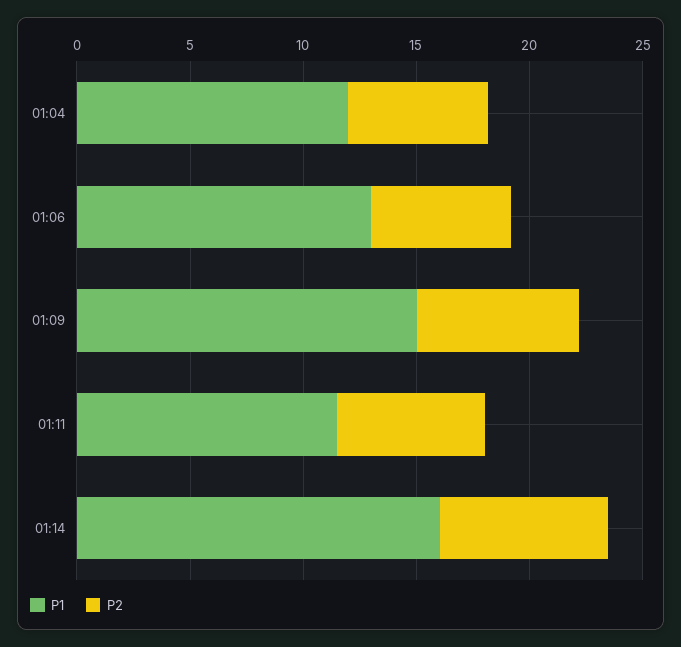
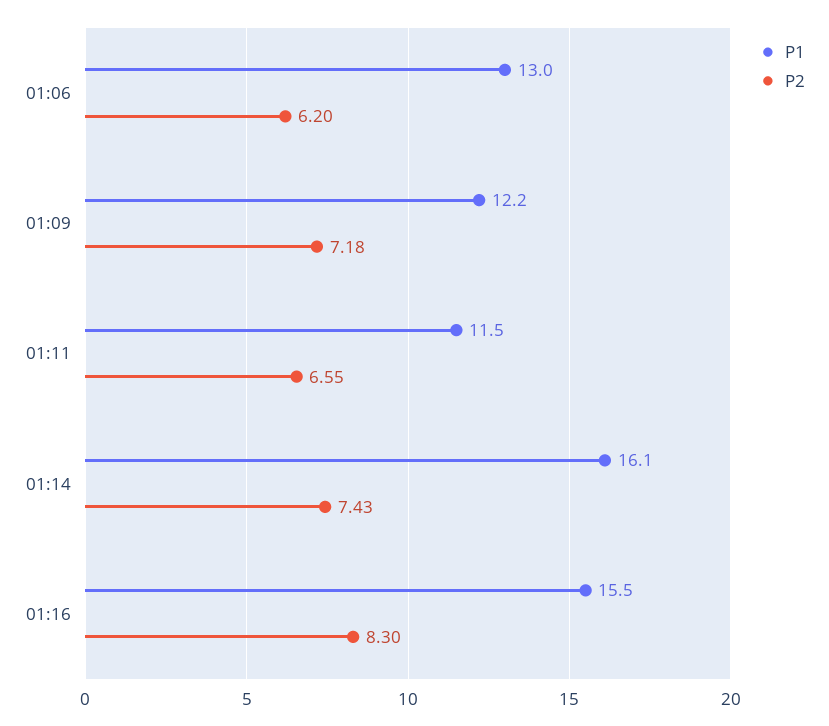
P1, 01:04: 12 -> none
P2, 01:04: 6 -> none
P1, 01:09: 15 -> 12.2
P1, 01:16: none -> 15.5
P2, 01:16: none -> 8.3

